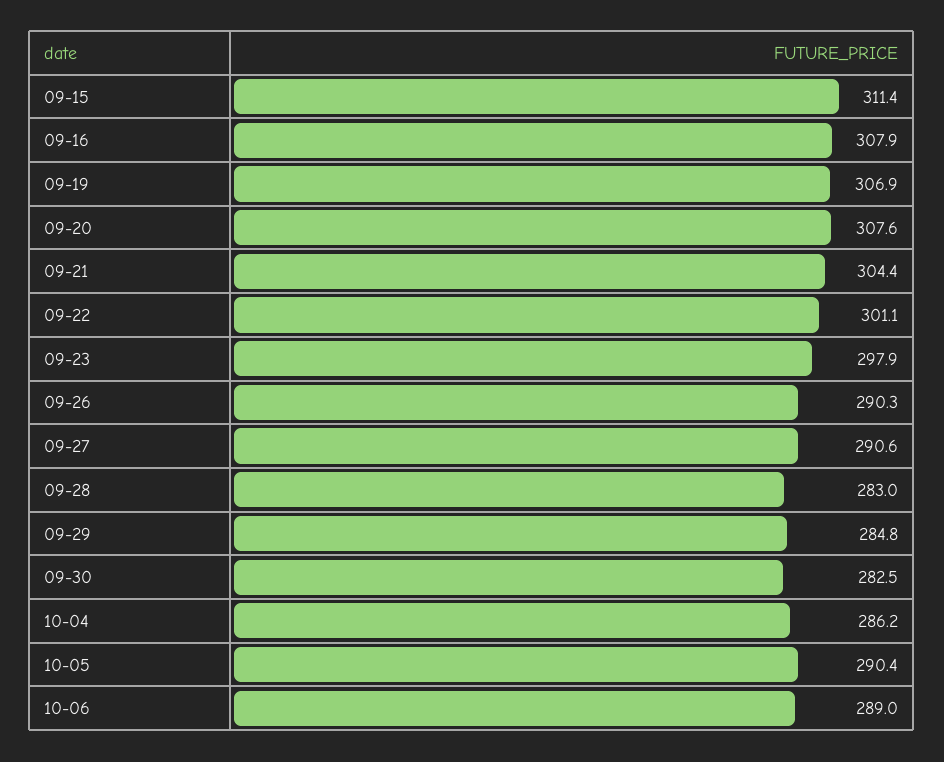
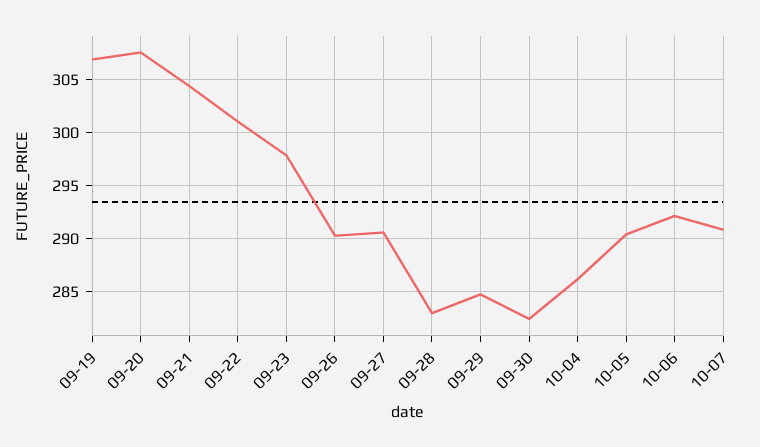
09-15: 311.4 -> none
09-16: 307.9 -> none
10-06: 289 -> 292
10-07: none -> 291

